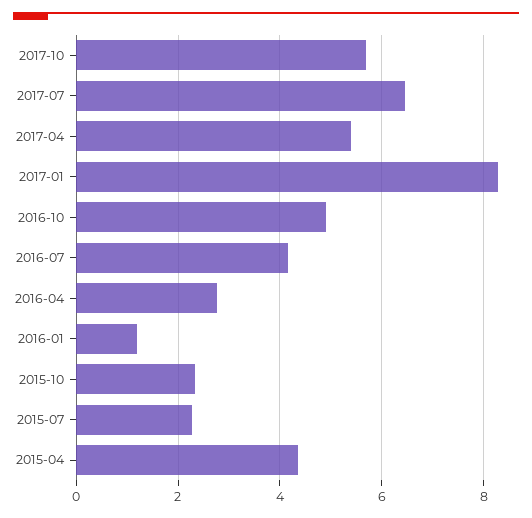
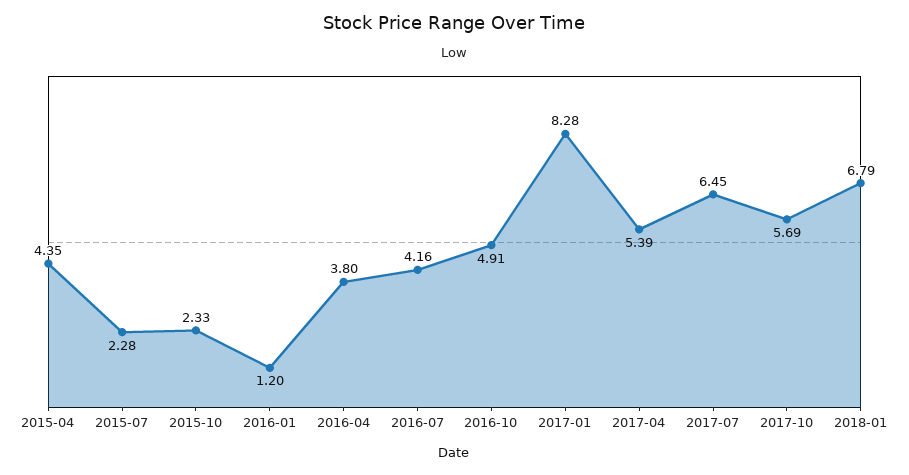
2016-04: 2.8 -> 3.8
2018-01: none -> 6.79

